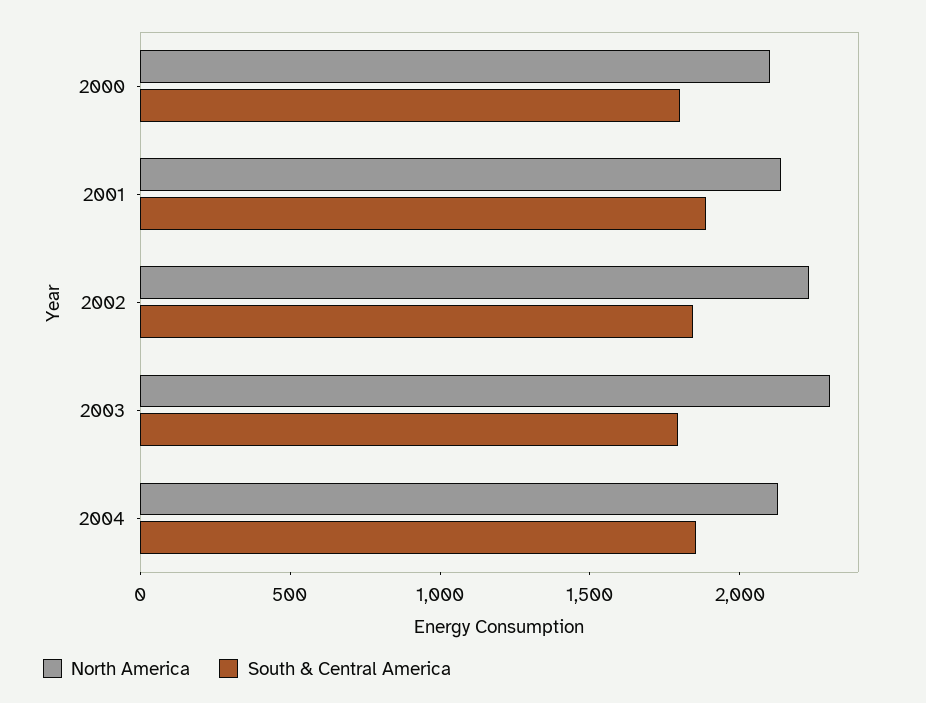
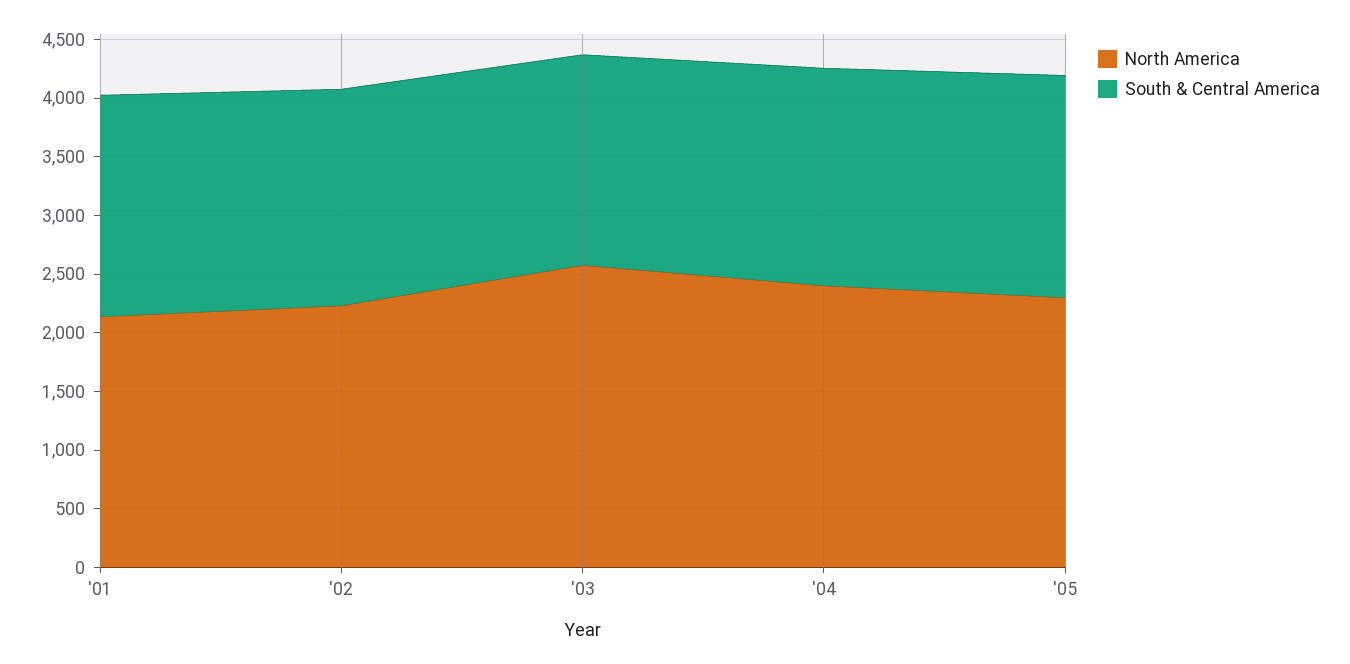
North America, 2000: 2100 -> none
South & Central America, 2000: 1800 -> none
North America, 2003: 2300 -> 2600
North America, 2004: 2100 -> 2400
North America, '05: none -> 2300
South & Central America, '05: none -> 1900

